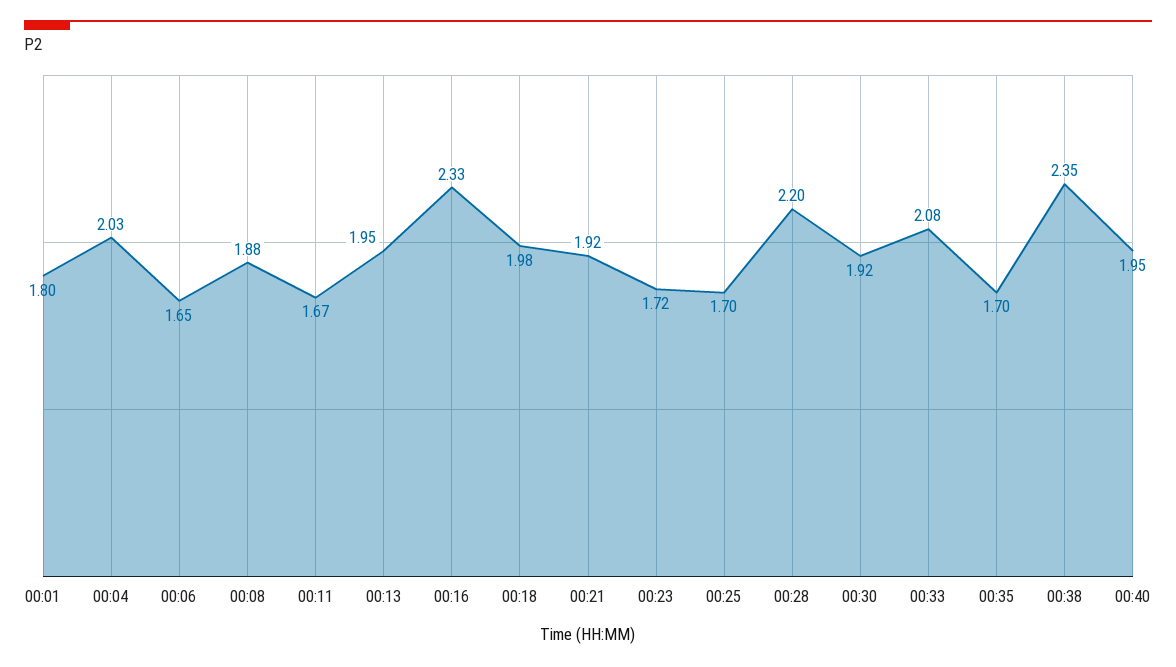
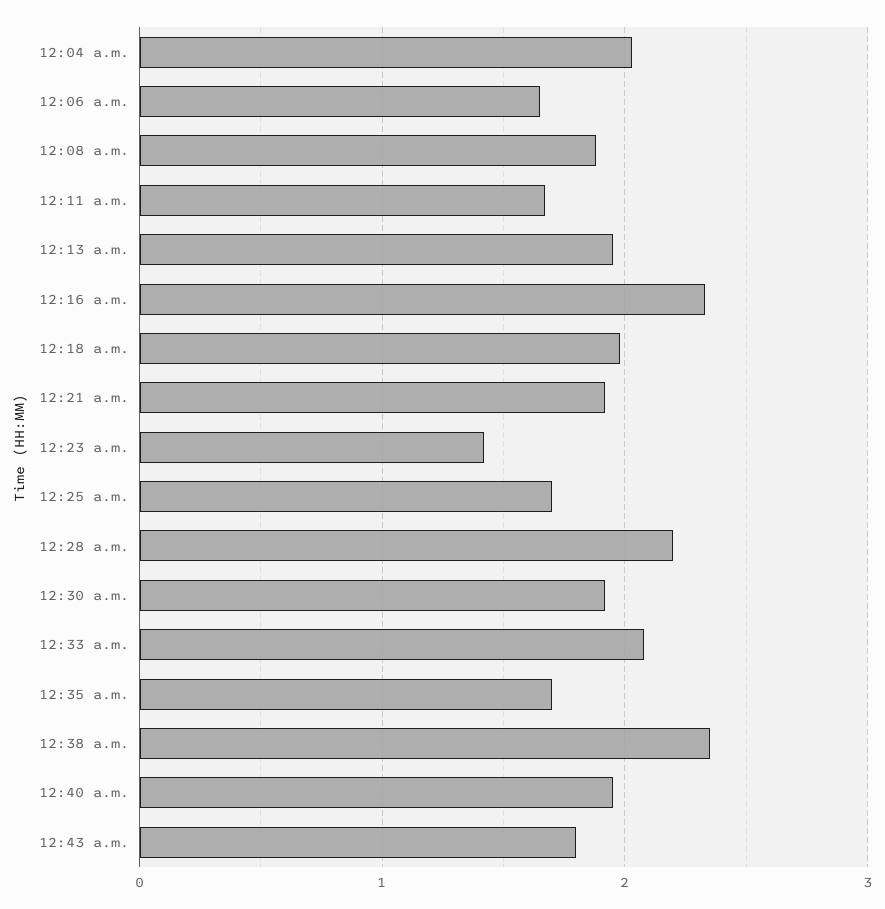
00:01: 1.8 -> none
00:23: 1.72 -> 1.4
12:43 a.m.: none -> 1.8

